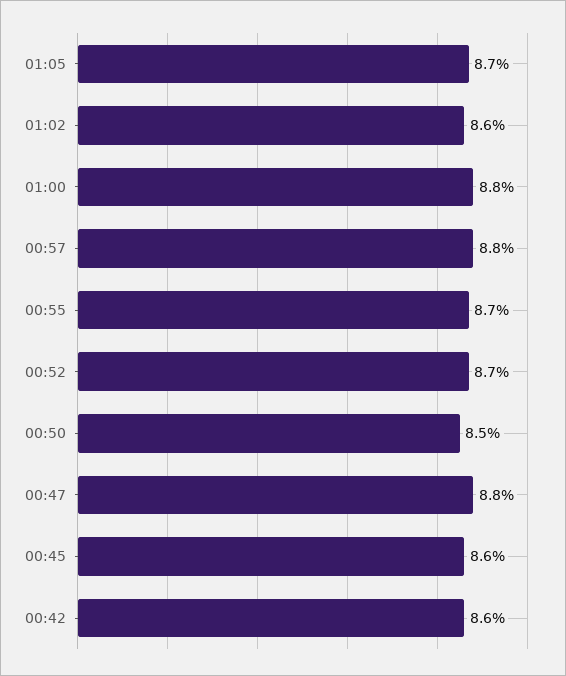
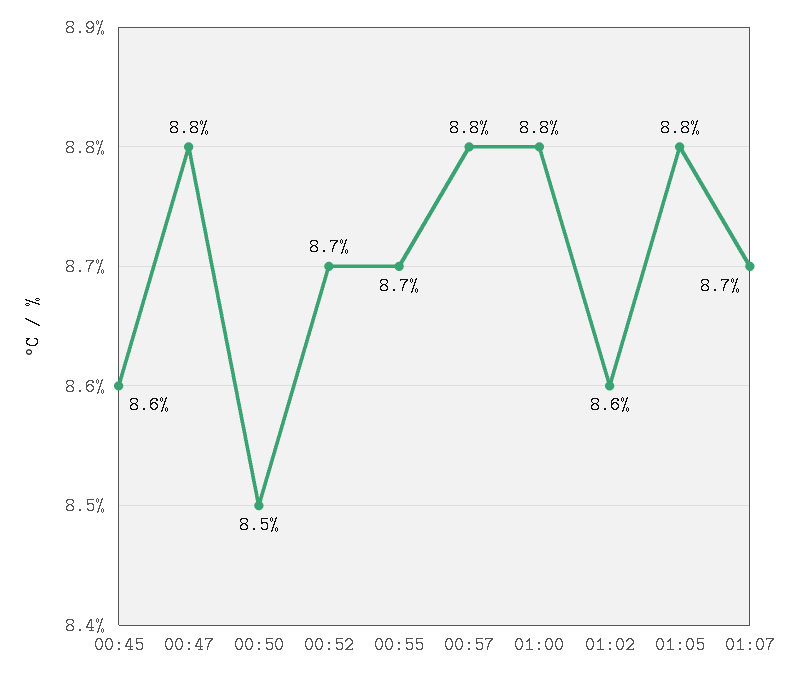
01:05: 8.7 -> 8.8
00:42: 8.6 -> none
01:07: none -> 8.7

